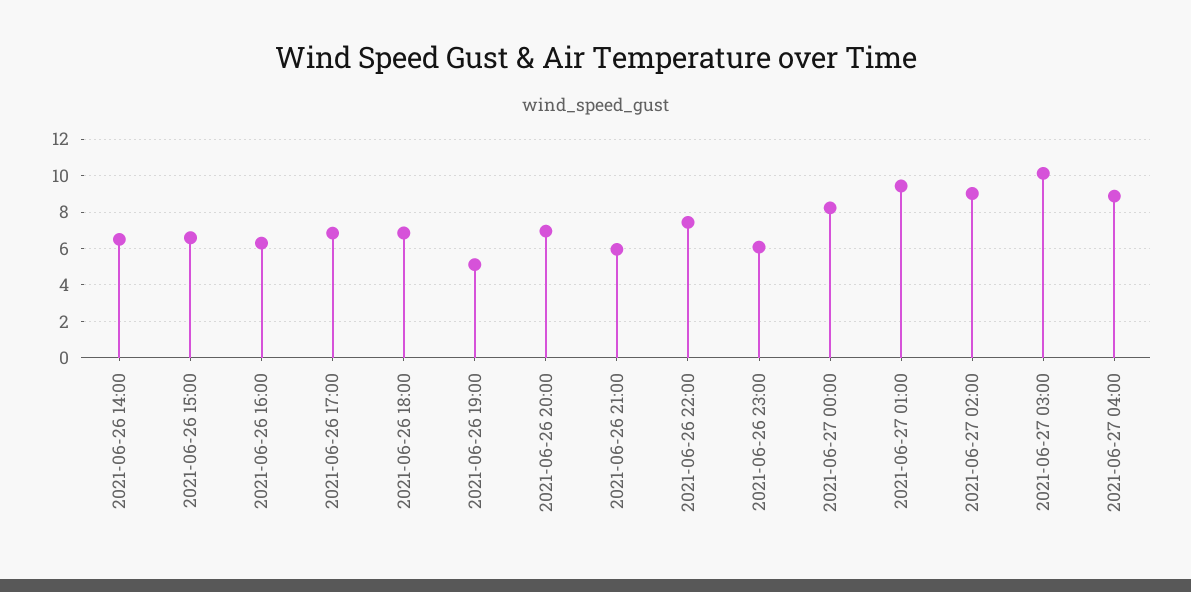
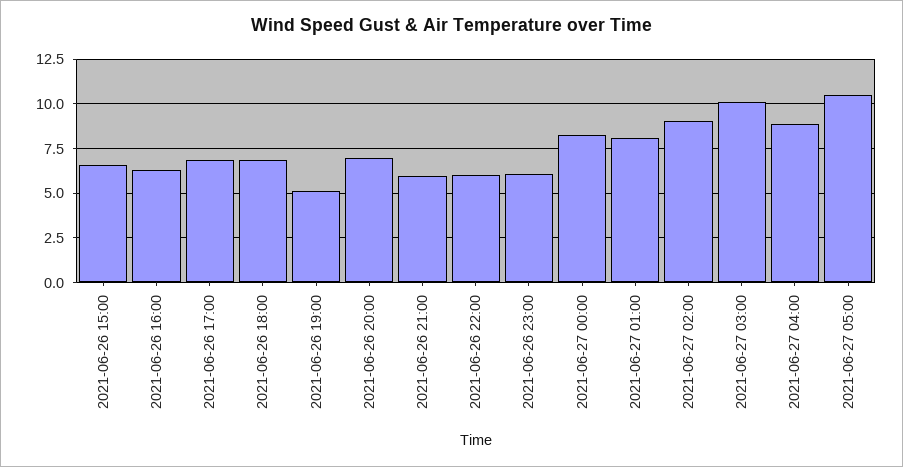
2021-06-26 14:00: 6.5 -> none
2021-06-26 22:00: 7.5 -> 6
2021-06-27 01:00: 9.5 -> 8
2021-06-27 05:00: none -> 10.5

